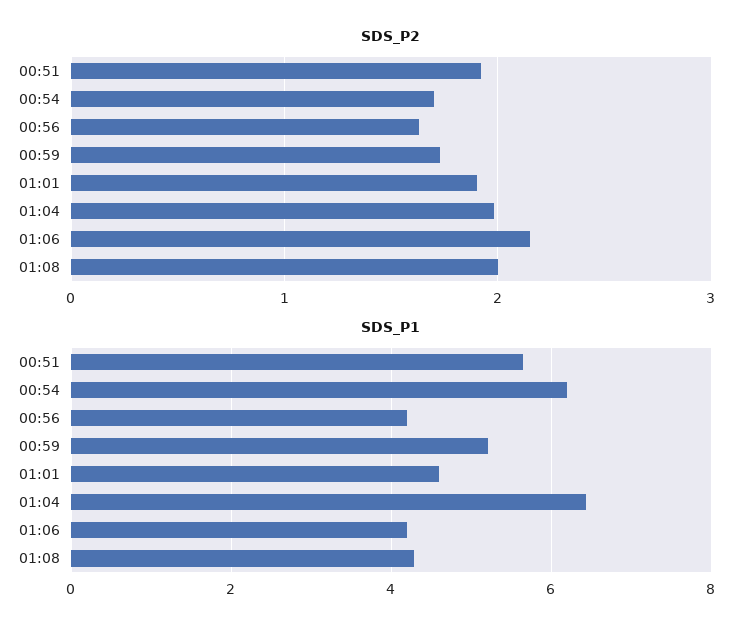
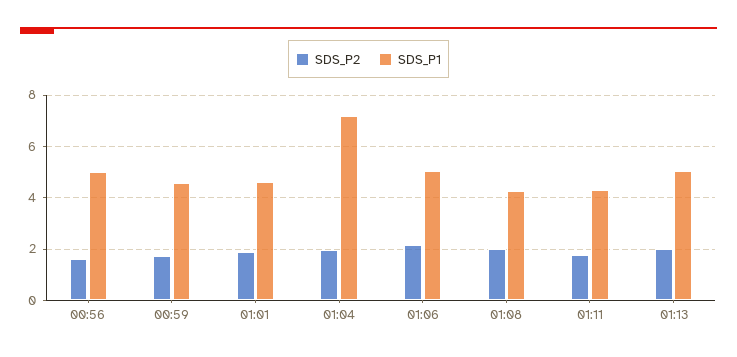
SDS_P2, 00:51: 1.9 -> none
SDS_P2, 00:54: 1.7 -> none
SDS_P1, 00:51: 5.6 -> none
SDS_P1, 00:54: 6.2 -> none
SDS_P1, 00:56: 4.2 -> 5
SDS_P1, 00:59: 5.2 -> 4.5
SDS_P1, 01:04: 6.4 -> 7.25
SDS_P1, 01:06: 4.2 -> 5
SDS_P2, 01:11: none -> 1.75
SDS_P1, 01:11: none -> 4.25
SDS_P2, 01:13: none -> 2
SDS_P1, 01:13: none -> 5

